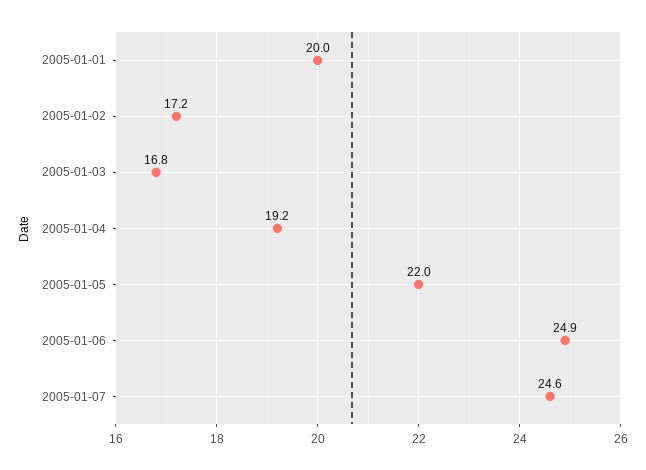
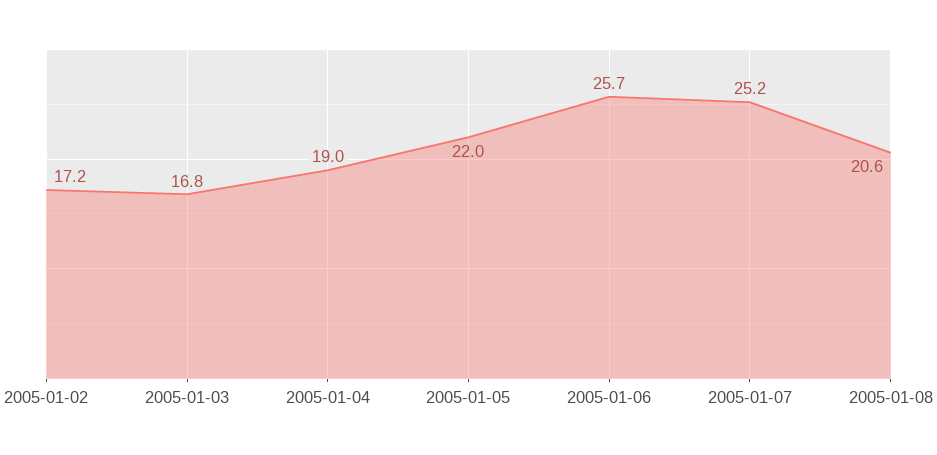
2005-01-01: 20 -> none
2005-01-04: 19.2 -> 19
2005-01-06: 24.9 -> 25.7
2005-01-07: 24.6 -> 25.2
2005-01-08: none -> 20.6

